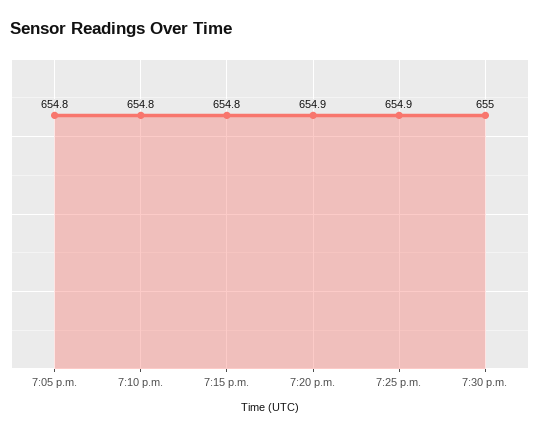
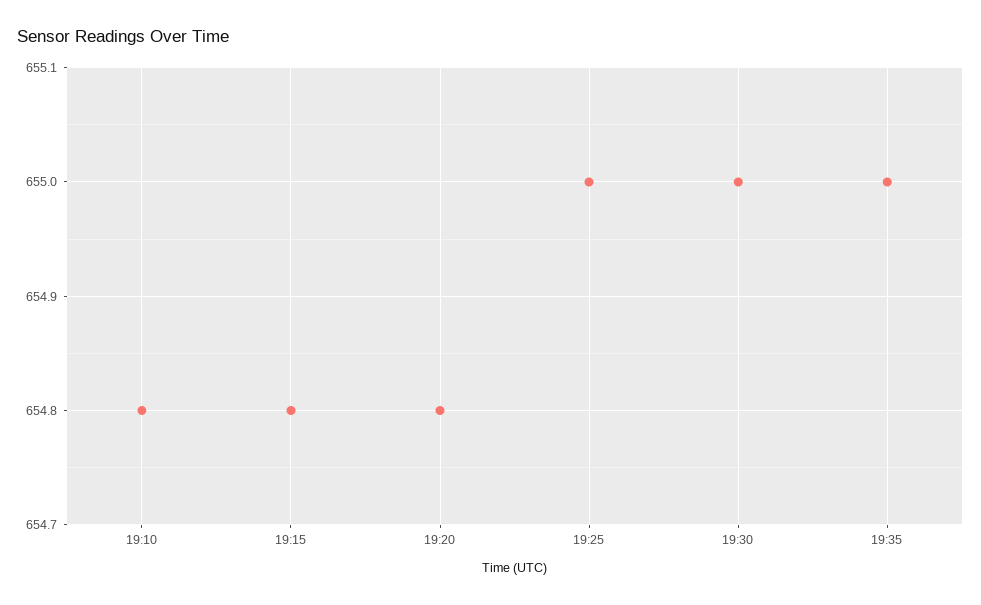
7:05 p.m.: 654.8 -> none
7:20 p.m.: 654.9 -> 654.8
7:25 p.m.: 654.9 -> 655
19:35: none -> 655

